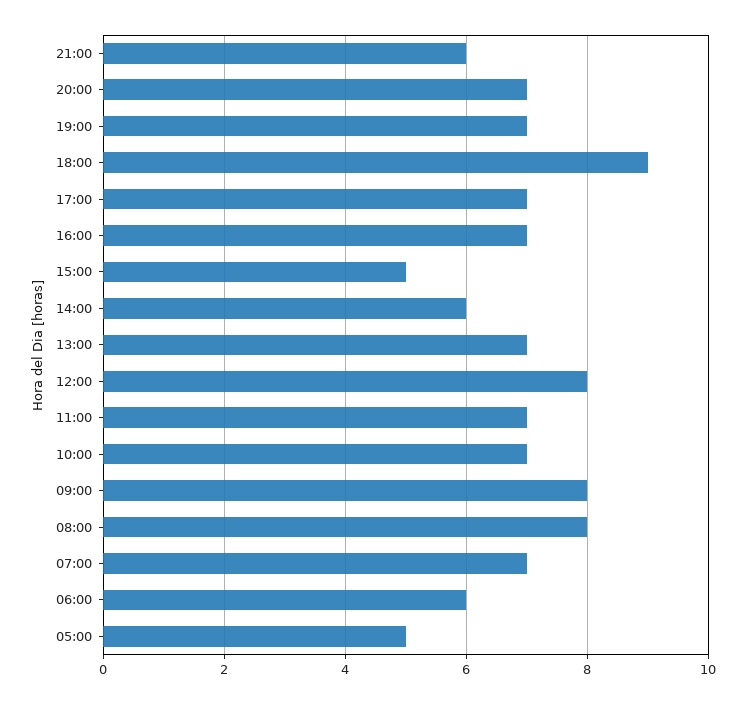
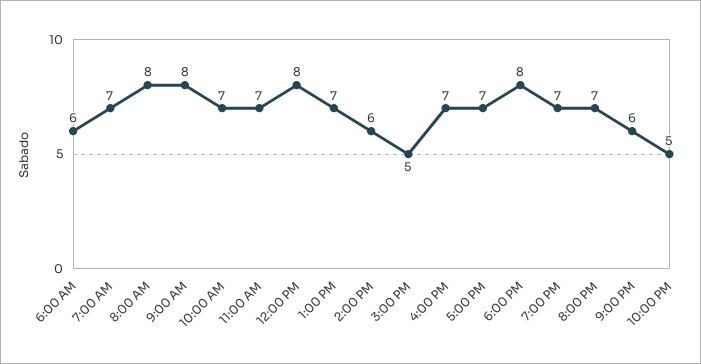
18:00: 9 -> 8
05:00: 5 -> none
10:00 PM: none -> 5

